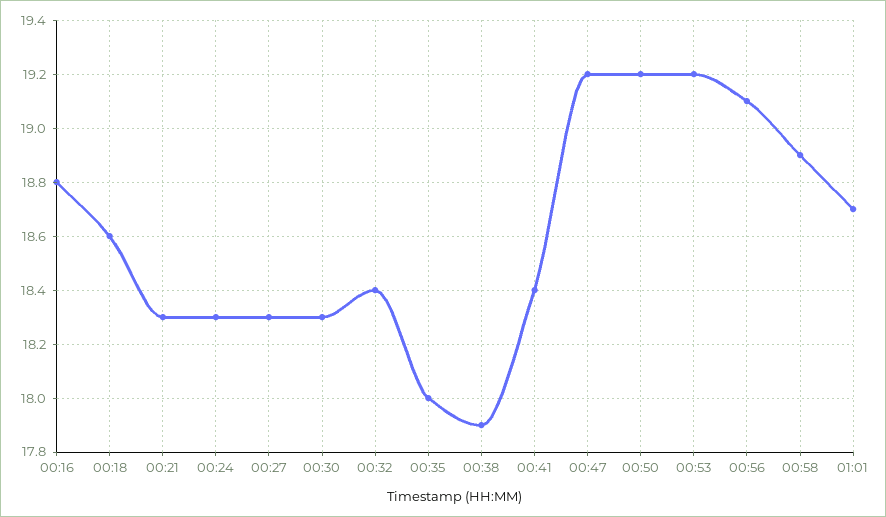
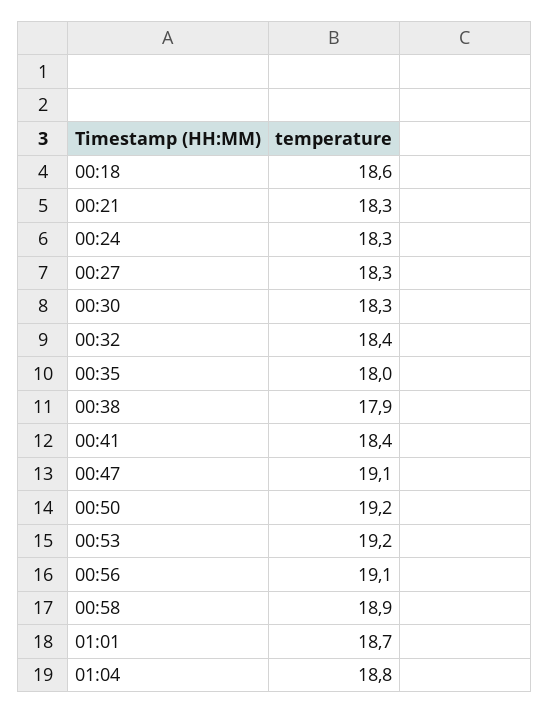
00:16: 18.8 -> none
00:47: 19.2 -> 19.1
01:04: none -> 18.8

